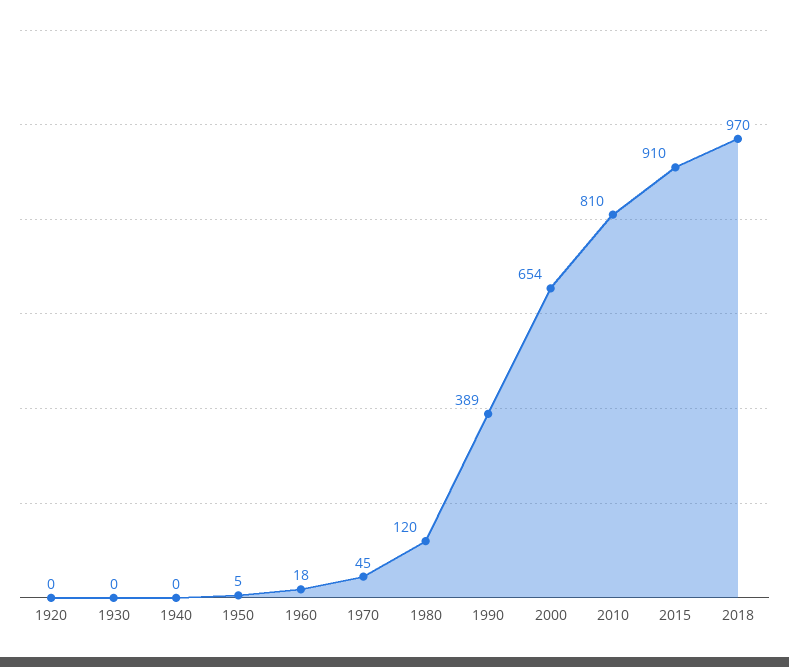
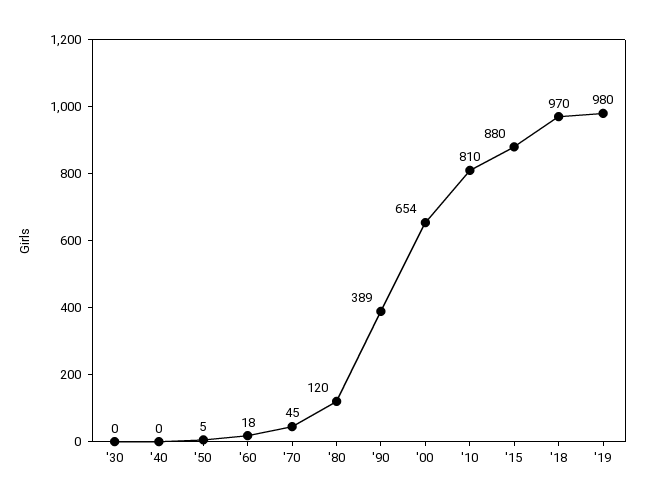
1920: 0 -> none
2015: 910 -> 880
'19: none -> 980

